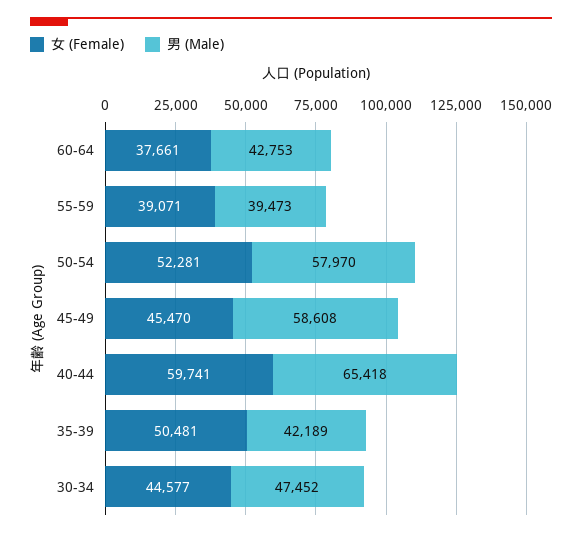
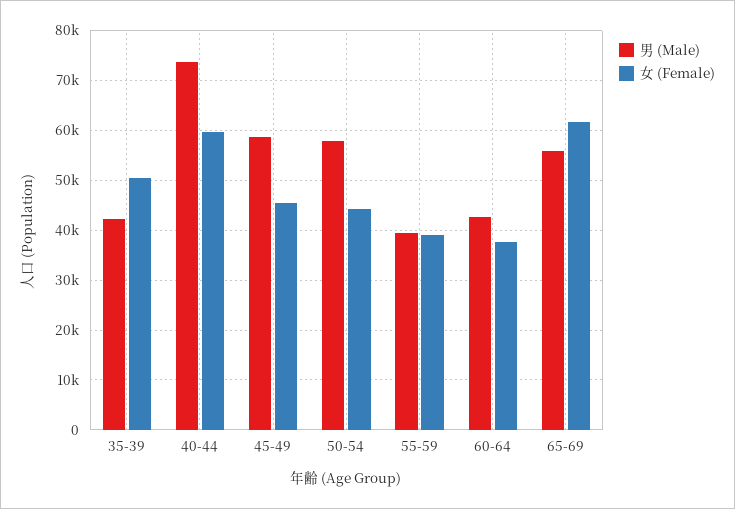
女 (Female), 50-54: 52281 -> 44000
男 (Male), 40-44: 65418 -> 74000
女 (Female), 30-34: 44577 -> none
男 (Male), 30-34: 47452 -> none
男 (Male), 65-69: none -> 56000
女 (Female), 65-69: none -> 62000

